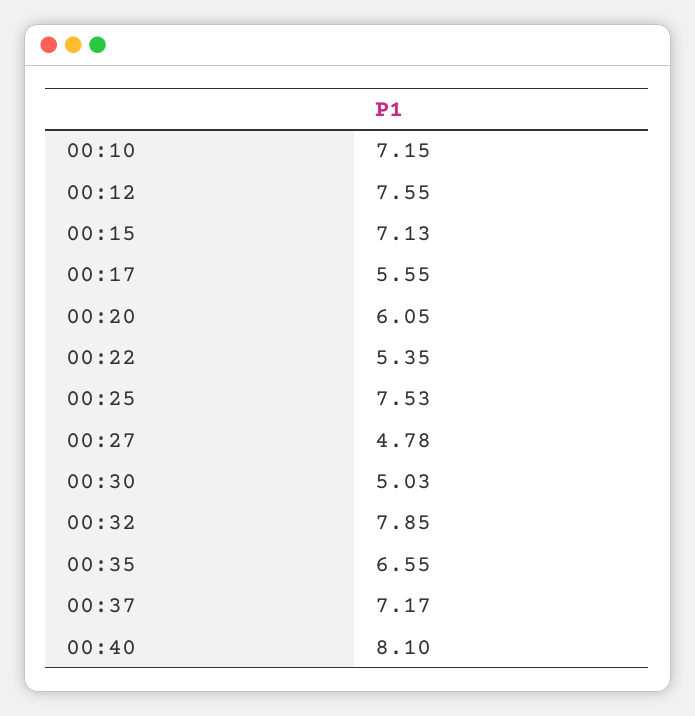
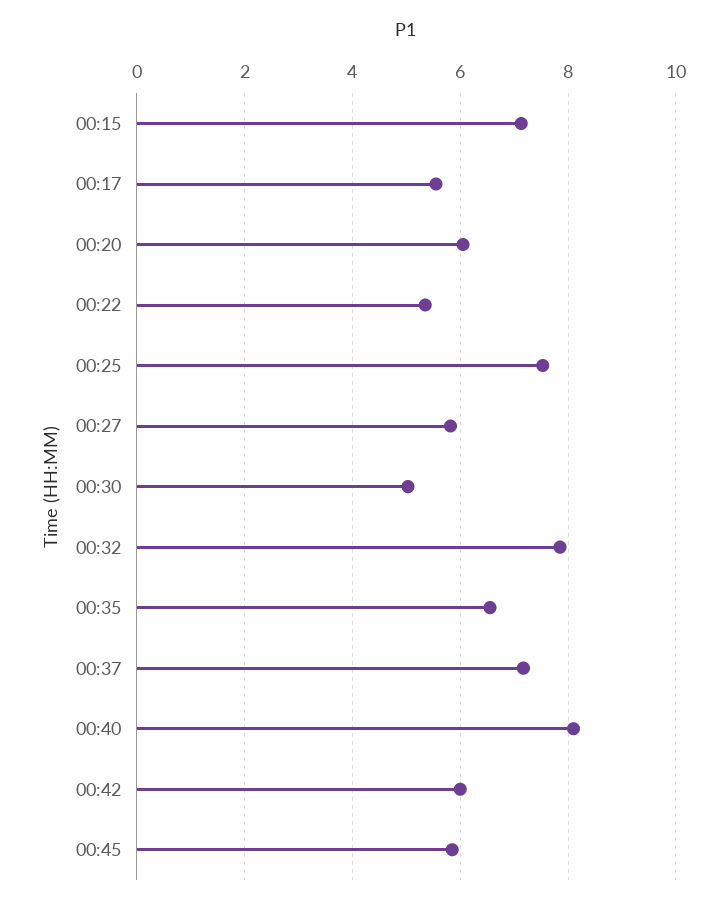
00:10: 7.15 -> none
00:12: 7.55 -> none
00:27: 4.78 -> 5.8
00:42: none -> 6
00:45: none -> 5.8

